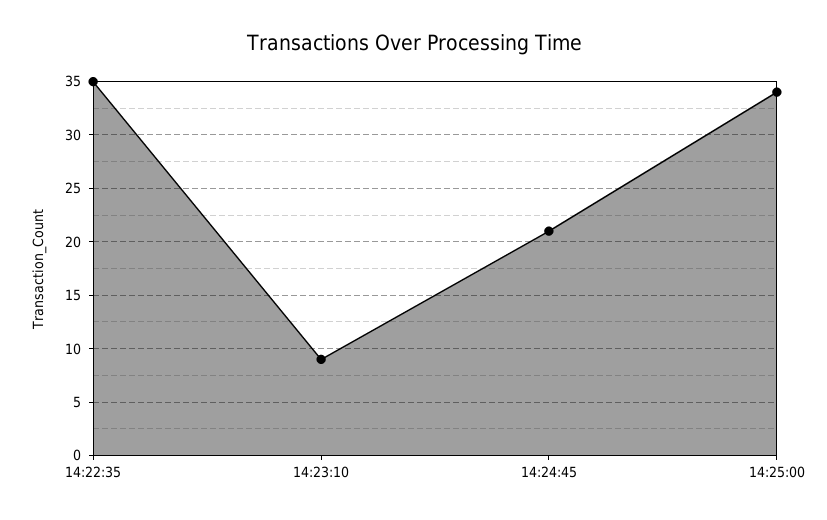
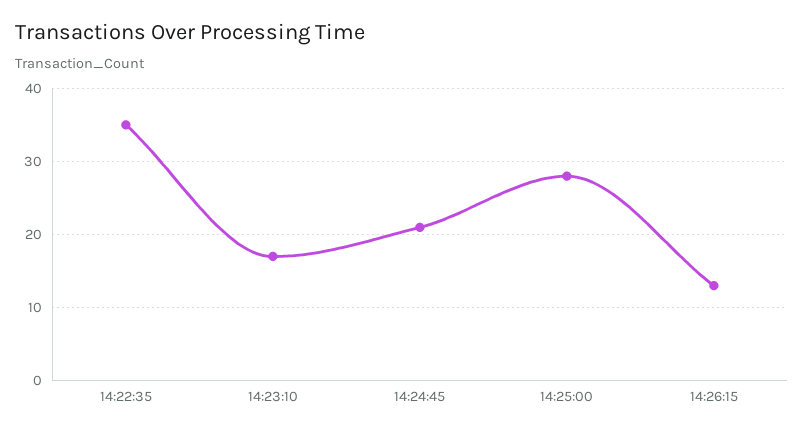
14:23:10: 9 -> 17
14:25:00: 34 -> 28
14:26:15: none -> 13

